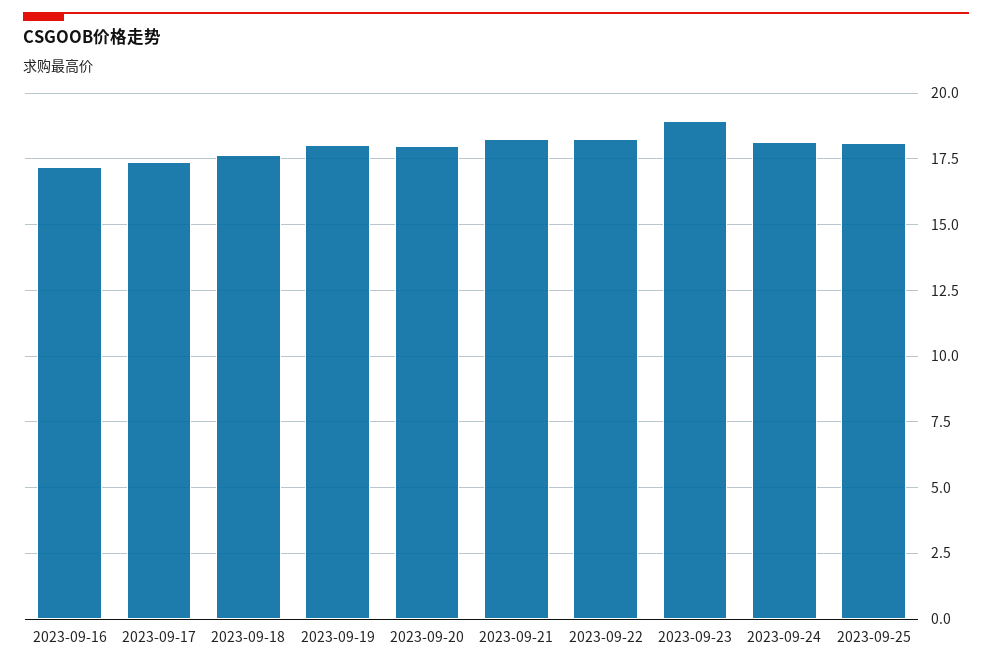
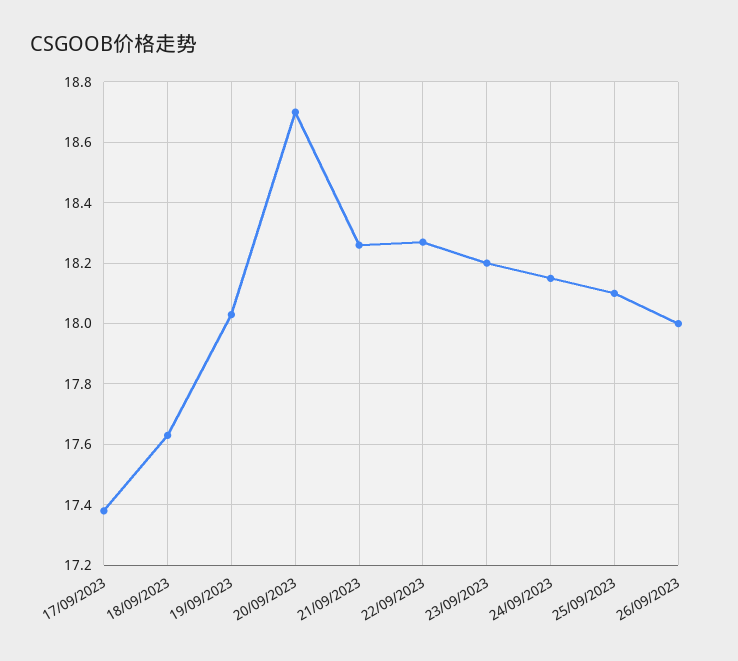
2023-09-16: 17.25 -> none
2023-09-20: 18 -> 18.7
2023-09-23: 19 -> 18.2
26/09/2023: none -> 18

